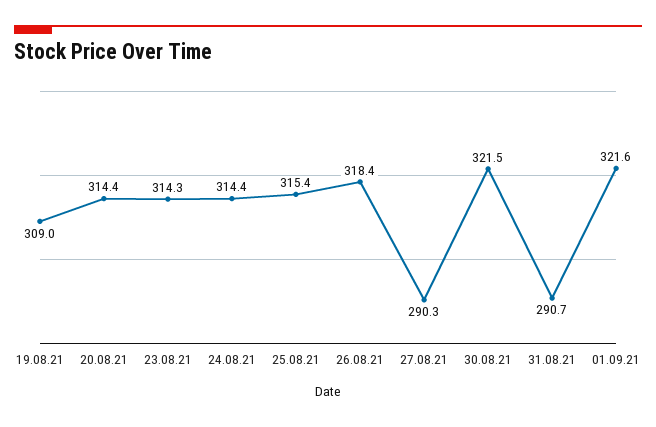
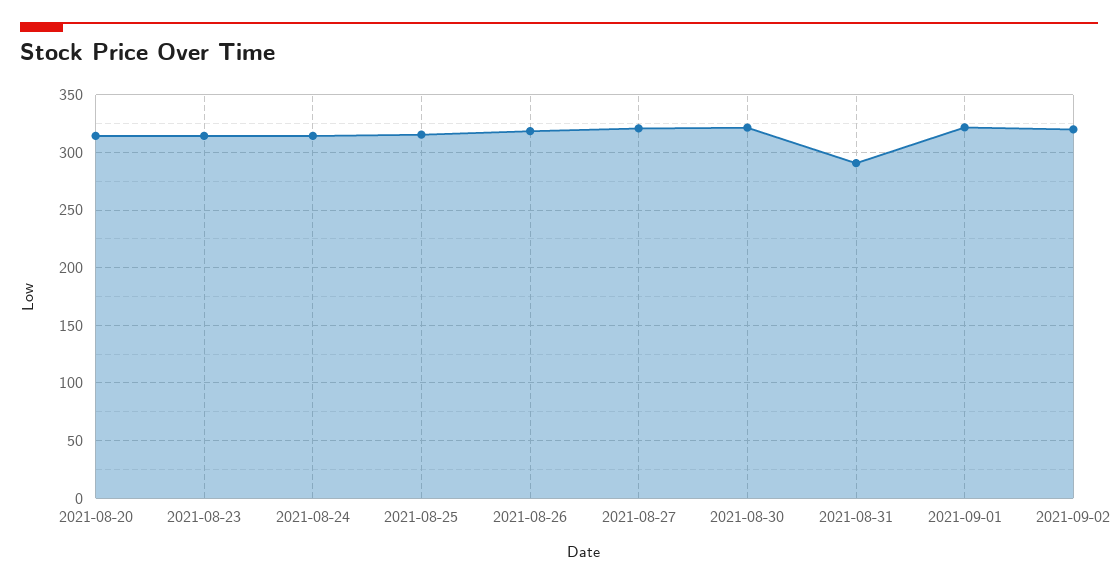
19.08.21: 309 -> none
27.08.21: 290.3 -> 320
2021-09-02: none -> 320

